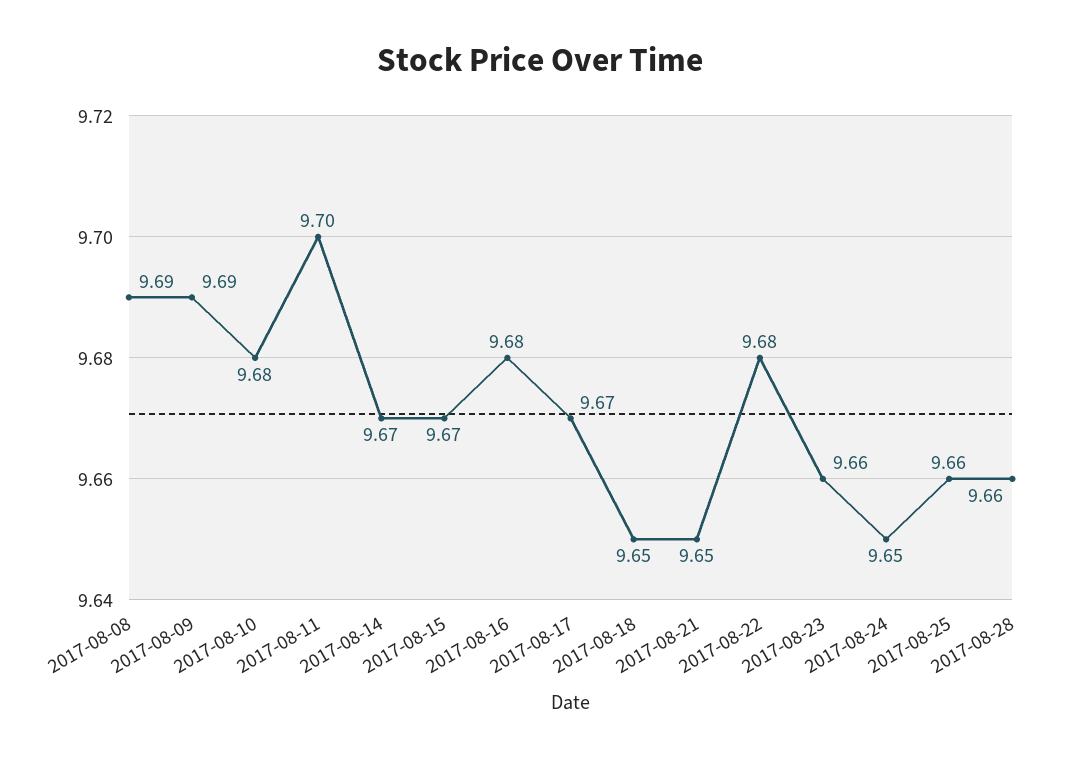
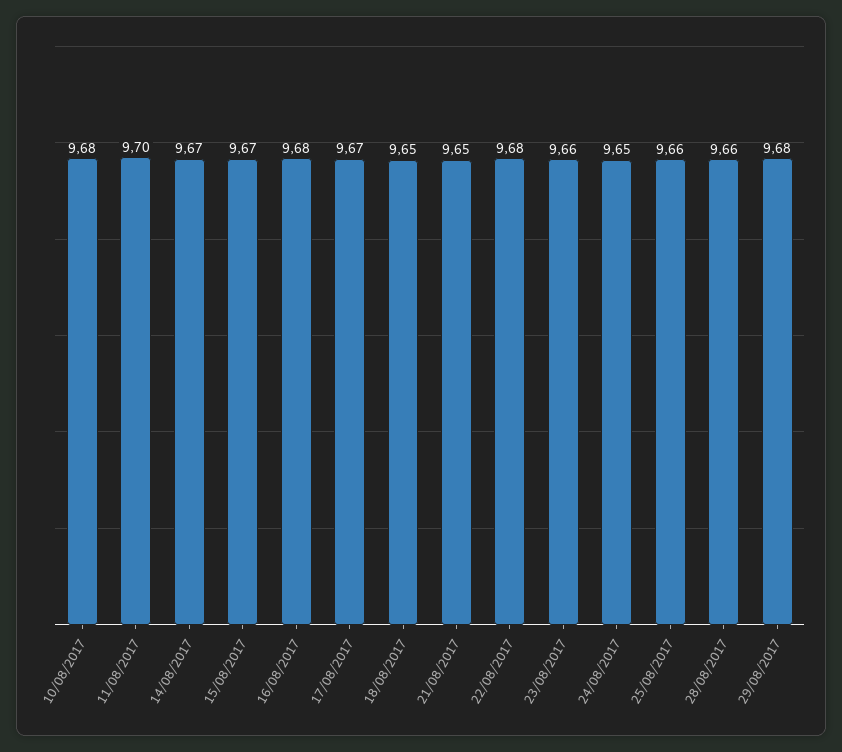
2017-08-08: 9.69 -> none
2017-08-09: 9.69 -> none
29/08/2017: none -> 9.68

